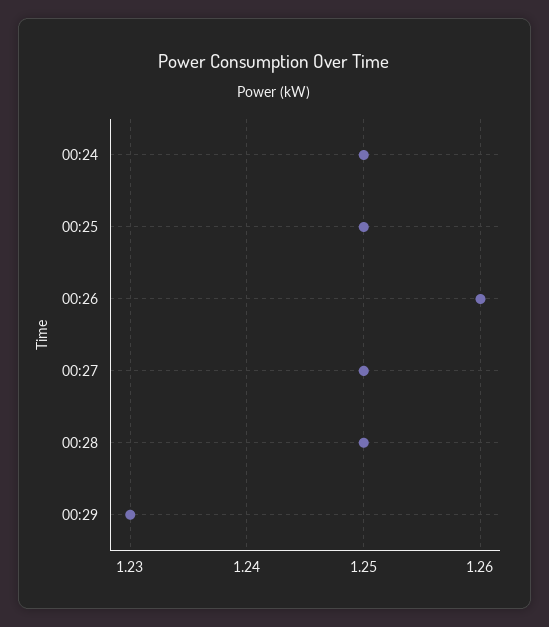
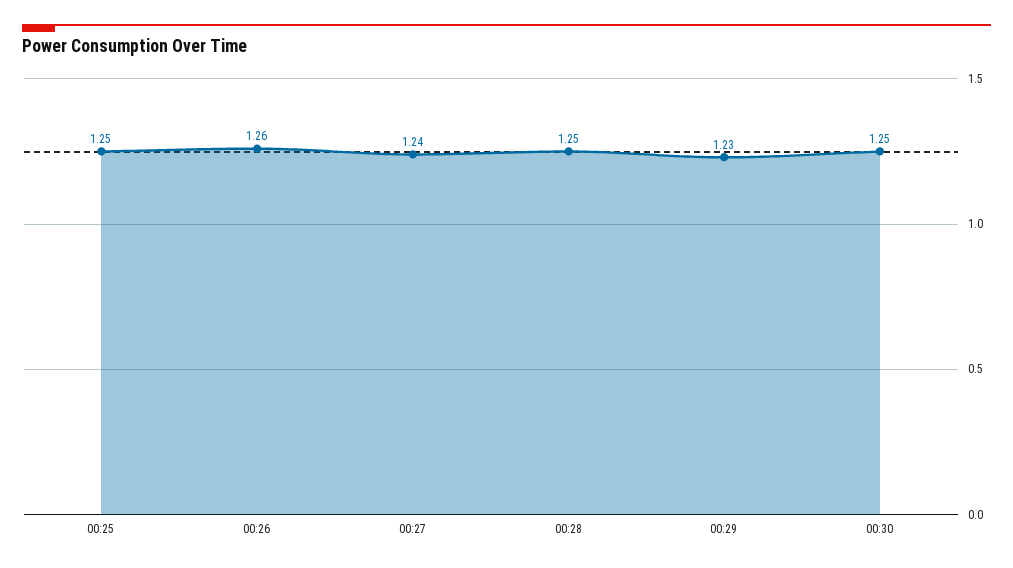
00:24: 1.25 -> none
00:27: 1.25 -> 1.24
00:30: none -> 1.25

